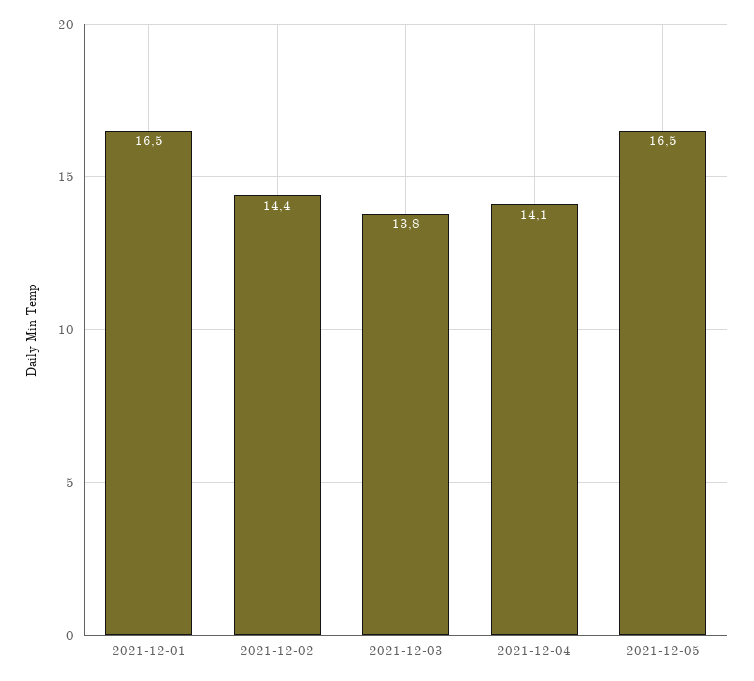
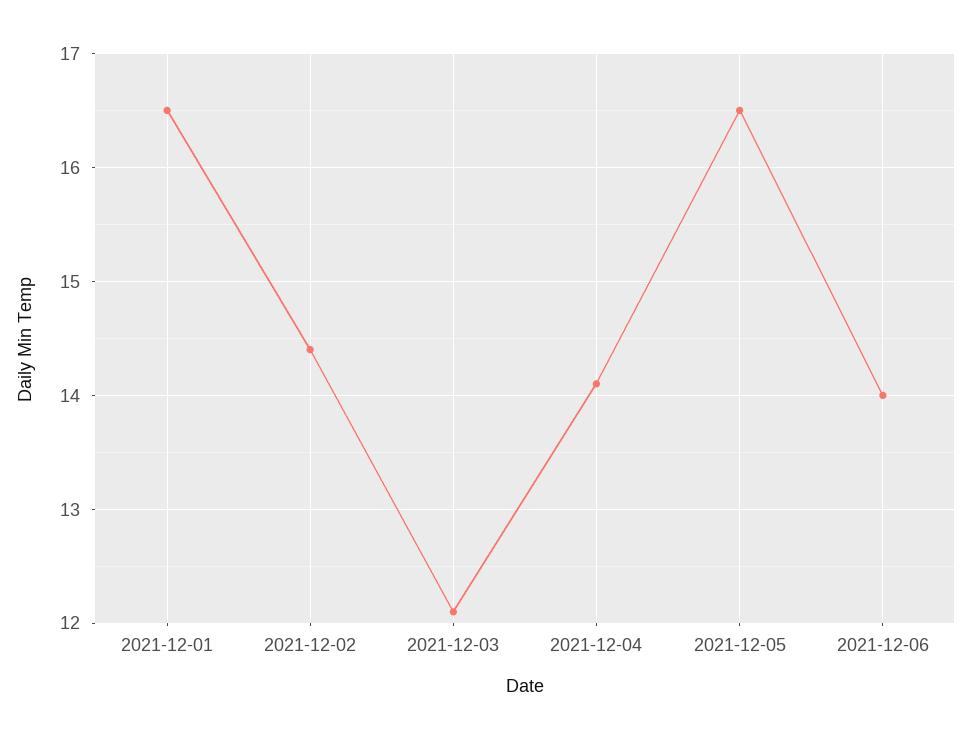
2021-12-03: 13.8 -> 12.1
2021-12-06: none -> 14

